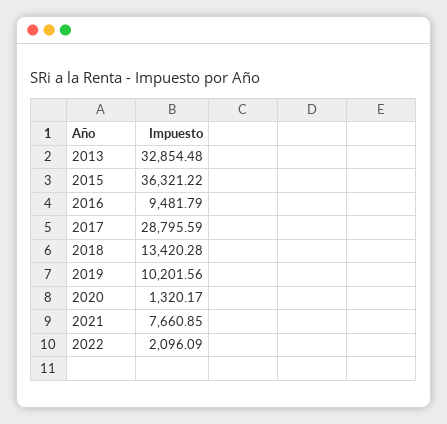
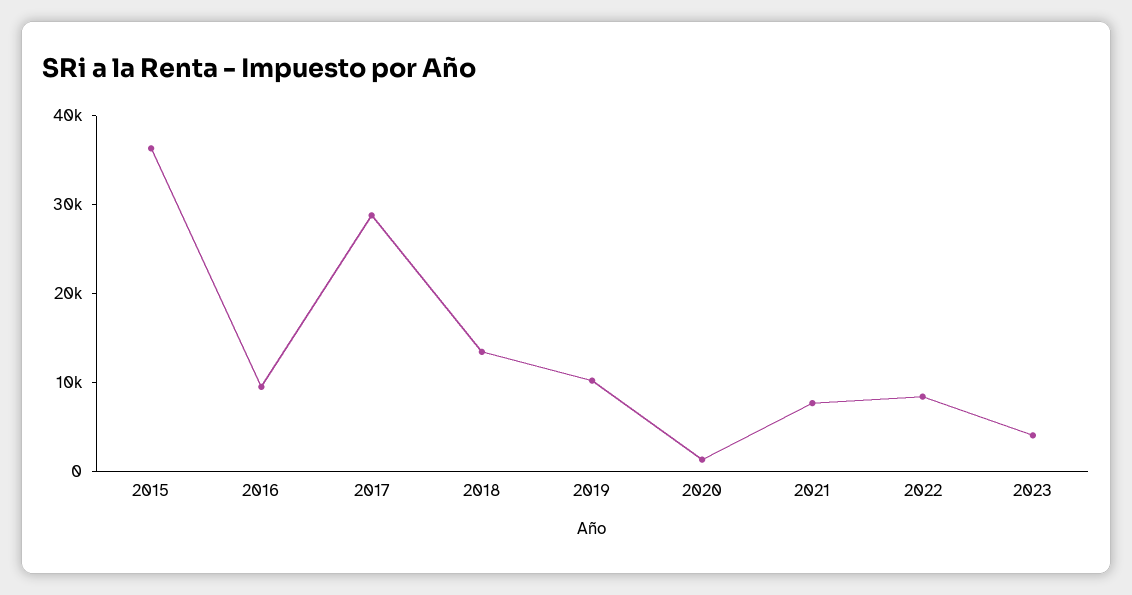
2013: 32854.48 -> none
2022: 2096.09 -> 8000
2023: none -> 4000

